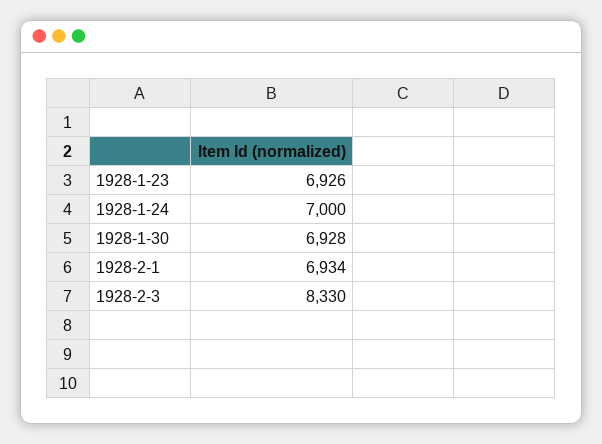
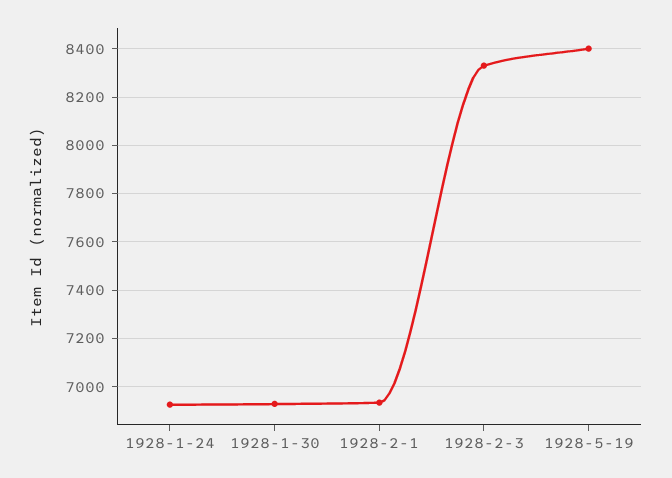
1928-1-23: 6926 -> none
1928-1-24: 7000 -> 6925
1928-5-19: none -> 8400

